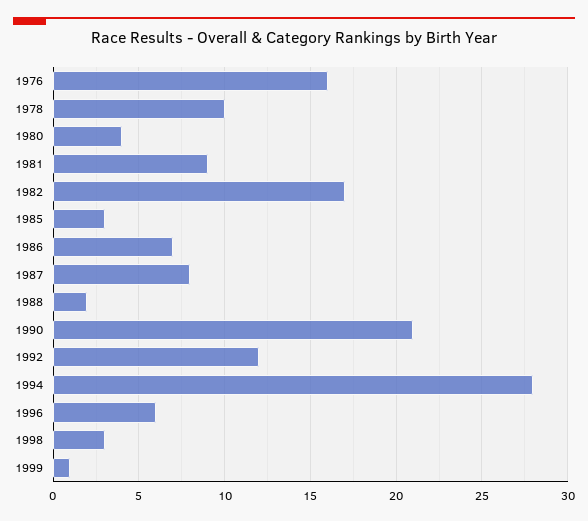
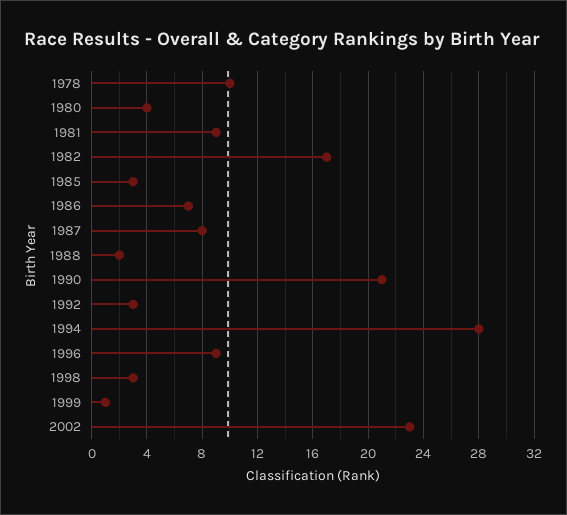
1976: 16 -> none
1992: 12 -> 3
1996: 6 -> 9
2002: none -> 23

